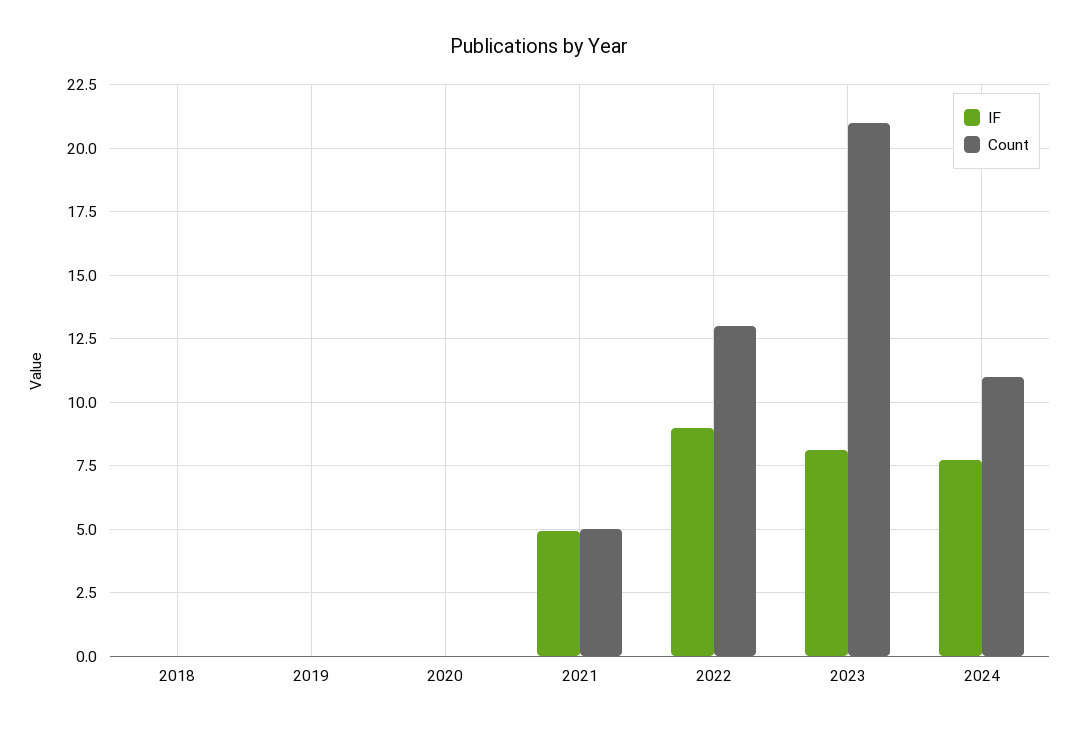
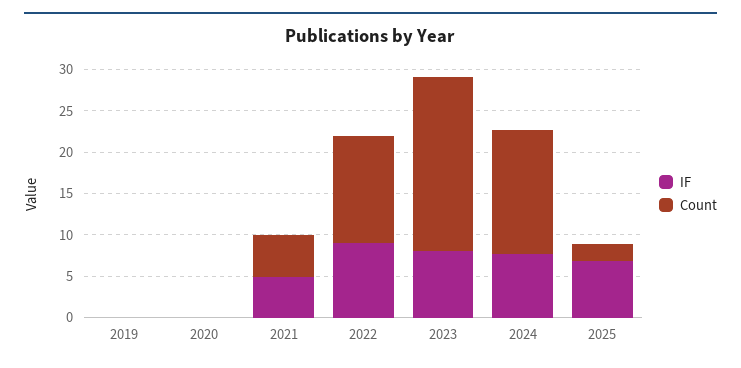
IF, 2018: 0 -> none
Count, 2018: 0 -> none
Count, 2024: 11 -> 15
IF, 2025: none -> 7
Count, 2025: none -> 2

